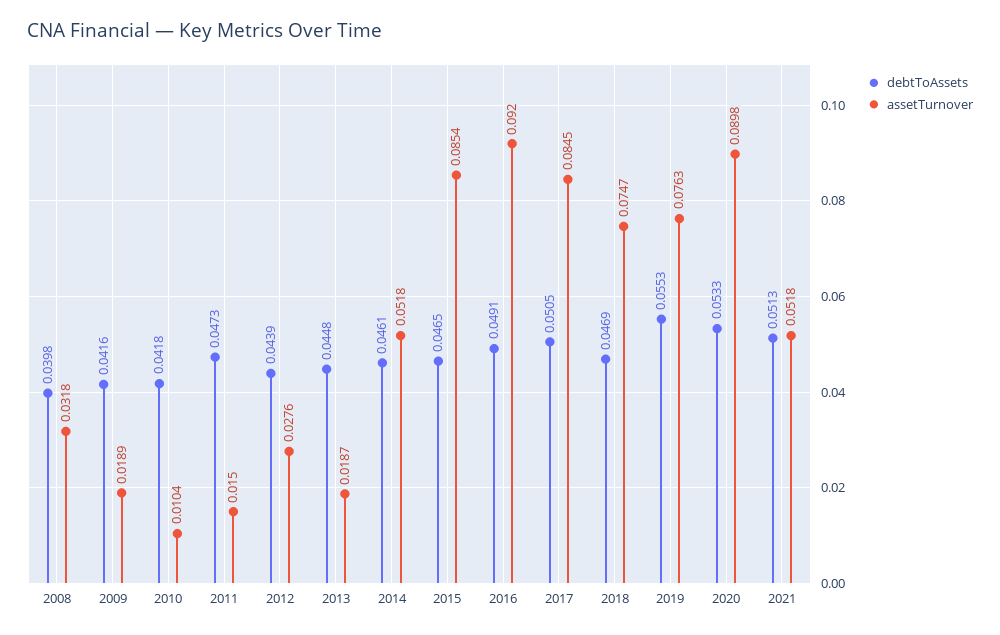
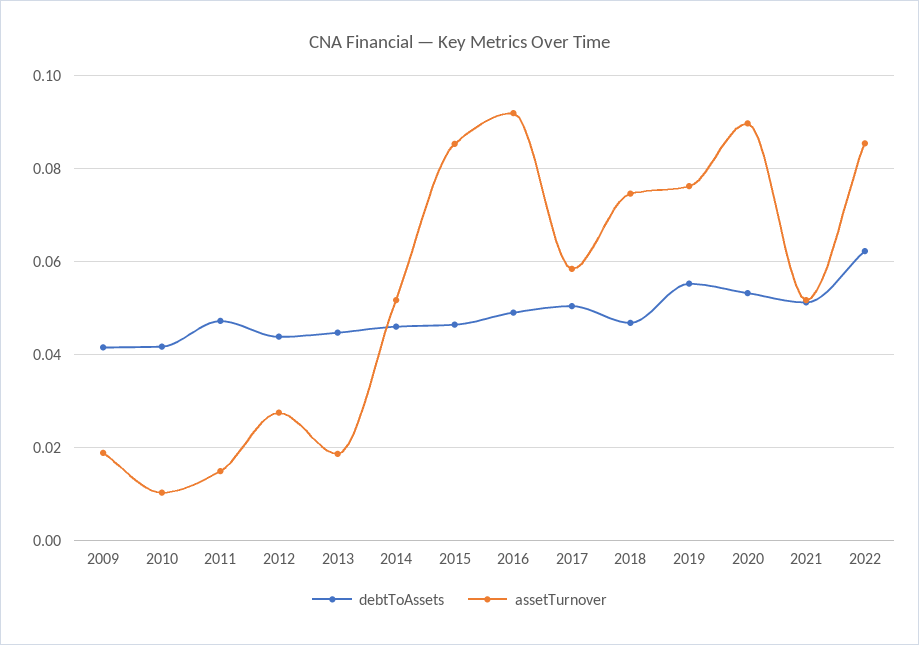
debtToAssets, 2008: 0.0398 -> none
assetTurnover, 2008: 0.0318 -> none
assetTurnover, 2017: 0.0845 -> 0.058
debtToAssets, 2022: none -> 0.062
assetTurnover, 2022: none -> 0.086

